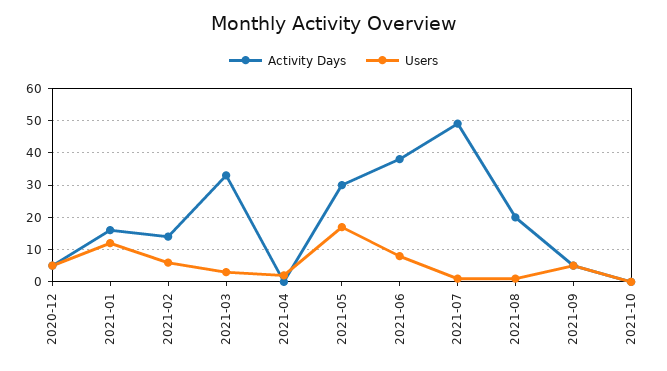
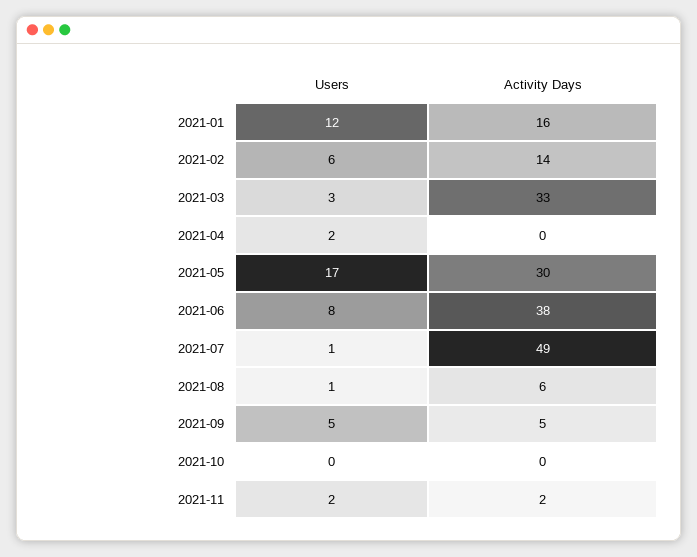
Activity Days, 2020-12: 5 -> none
Users, 2020-12: 5 -> none
Activity Days, 2021-08: 20 -> 6
Users, 2021-11: none -> 2
Activity Days, 2021-11: none -> 2

